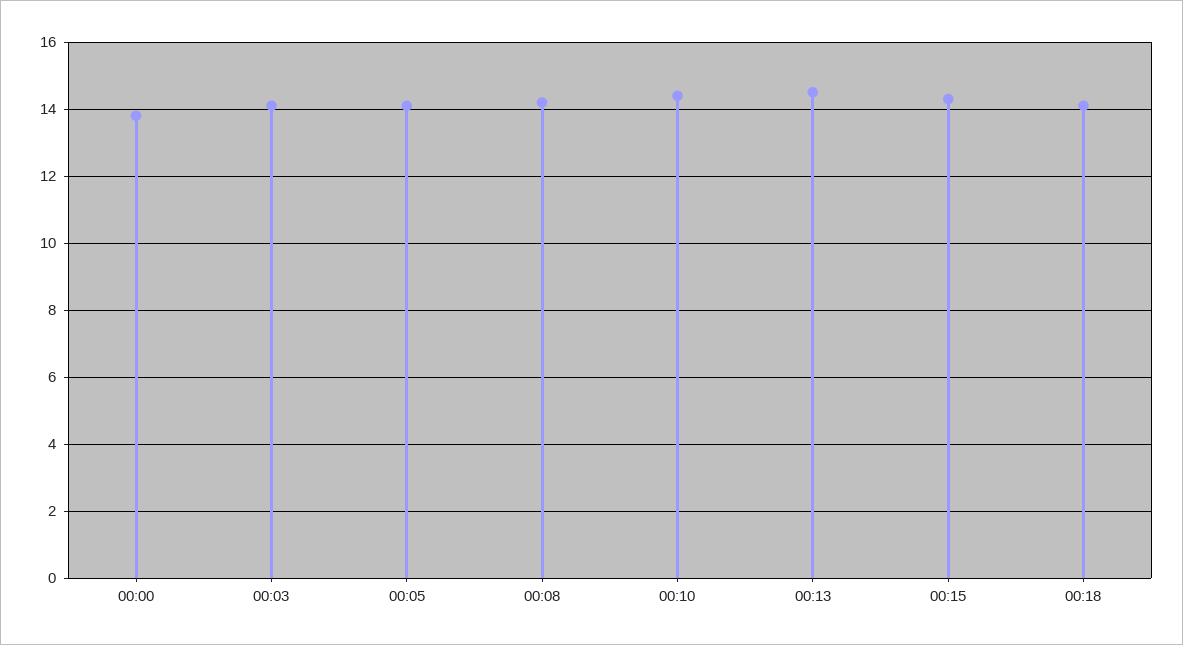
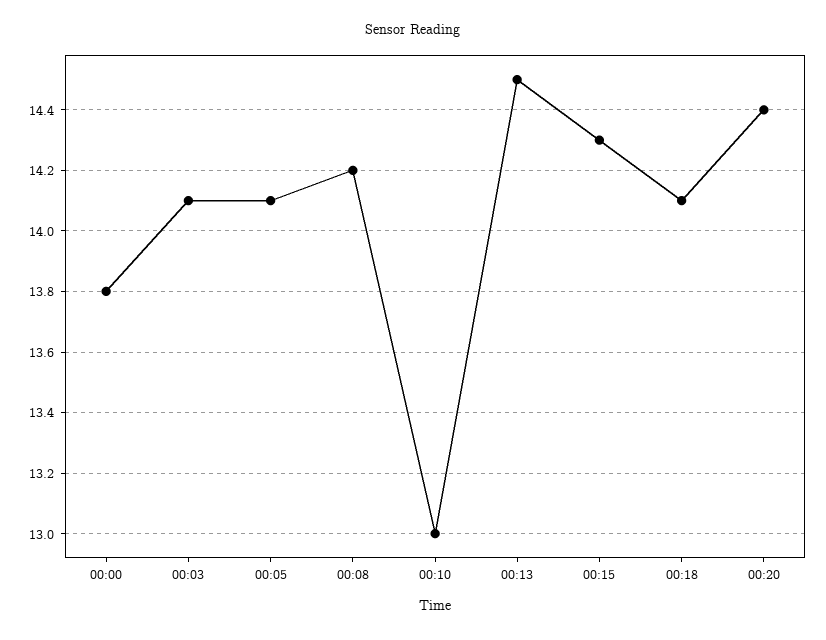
00:10: 14.5 -> 13
00:20: none -> 14.4

